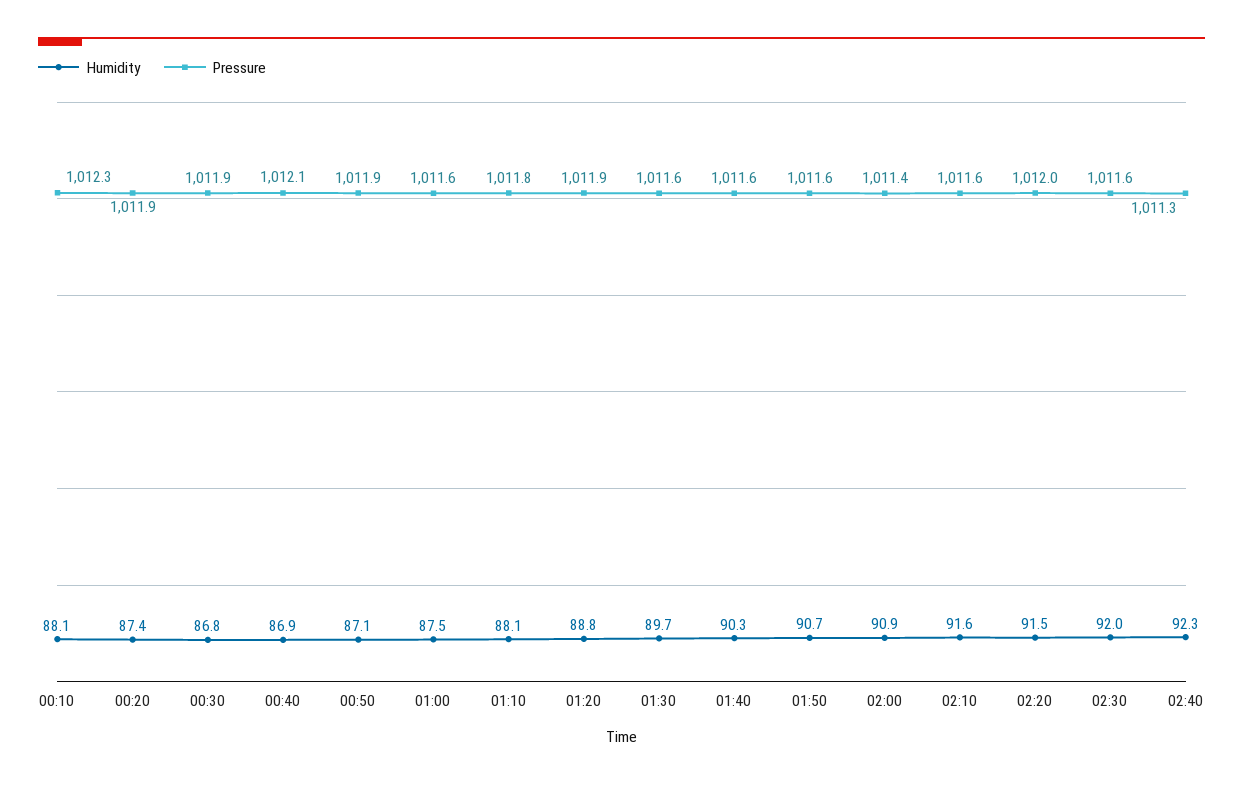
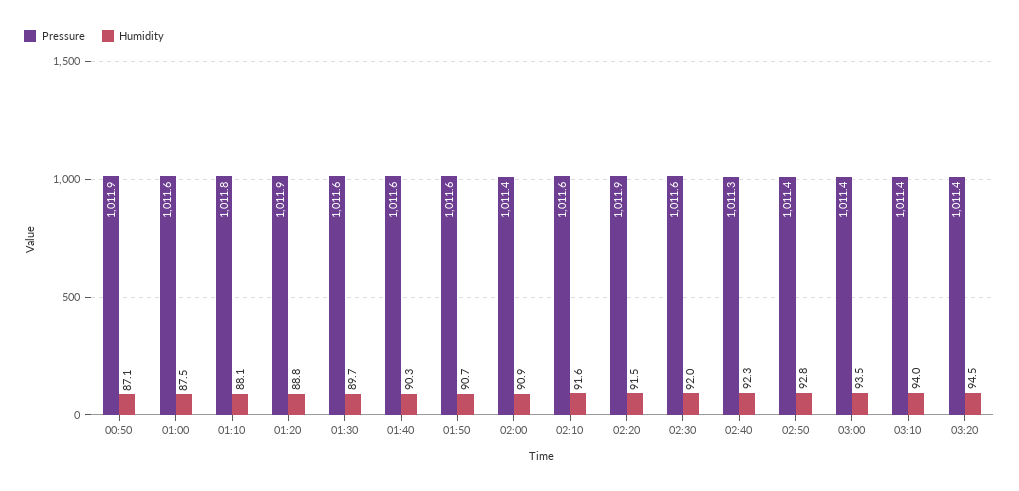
Humidity, 00:10: 88.1 -> none
Pressure, 00:10: 1012.3 -> none
Humidity, 00:20: 87.4 -> none
Pressure, 00:20: 1011.9 -> none
Humidity, 00:30: 86.8 -> none
Pressure, 00:30: 1011.9 -> none
Humidity, 00:40: 86.9 -> none
Pressure, 00:40: 1012.1 -> none
Pressure, 02:20: 1012 -> 1011.9
Pressure, 02:50: none -> 1011.4
Humidity, 02:50: none -> 92.8
Pressure, 03:00: none -> 1011.4
Humidity, 03:00: none -> 93.5
Pressure, 03:10: none -> 1011.4
Humidity, 03:10: none -> 94
Pressure, 03:20: none -> 1011.4
Humidity, 03:20: none -> 94.5

